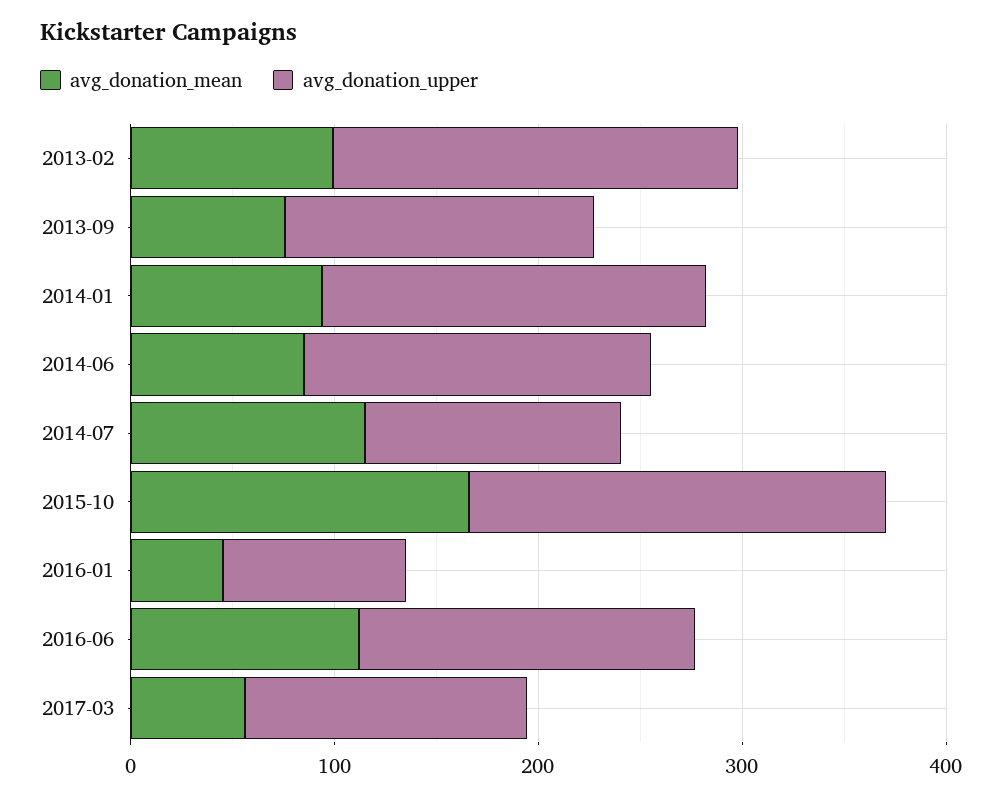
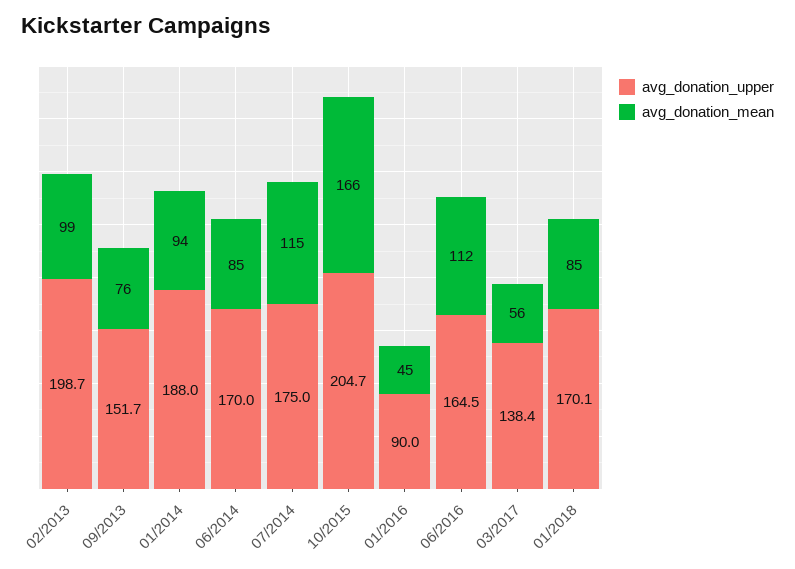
avg_donation_upper, 2014-07: 120 -> 175
avg_donation_upper, 01/2018: none -> 170.1
avg_donation_mean, 01/2018: none -> 85

